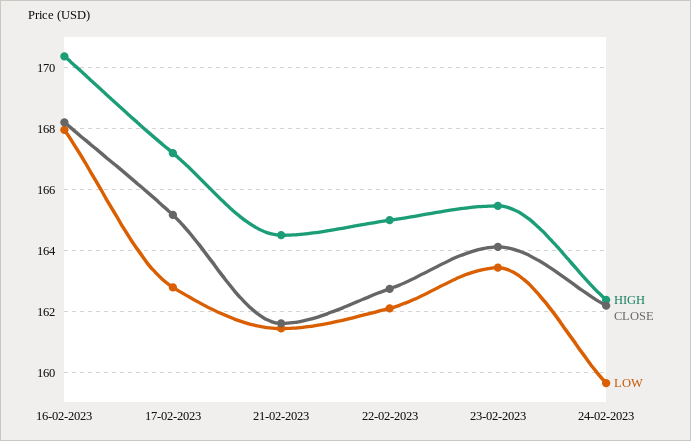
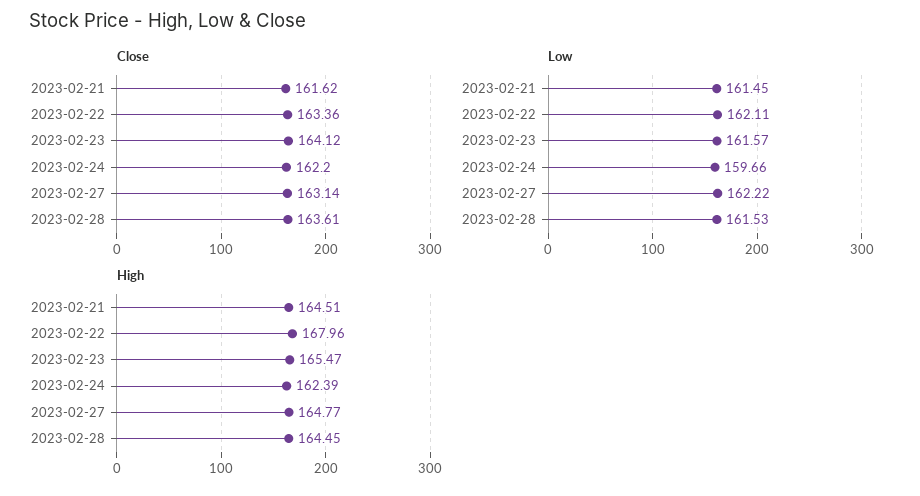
HIGH, 16-02-2023: 170.4 -> none
CLOSE, 16-02-2023: 168.2 -> none
LOW, 16-02-2023: 168 -> none
HIGH, 17-02-2023: 167.2 -> none
CLOSE, 17-02-2023: 165.2 -> none
LOW, 17-02-2023: 162.8 -> none
HIGH, 22-02-2023: 165 -> 167.96
CLOSE, 22-02-2023: 162.8 -> 163.36
LOW, 23-02-2023: 163.4 -> 161.57
CLOSE, 2023-02-27: none -> 163.14
CLOSE, 2023-02-28: none -> 163.61
LOW, 2023-02-27: none -> 162.22
LOW, 2023-02-28: none -> 161.53
HIGH, 2023-02-27: none -> 164.77
HIGH, 2023-02-28: none -> 164.45

